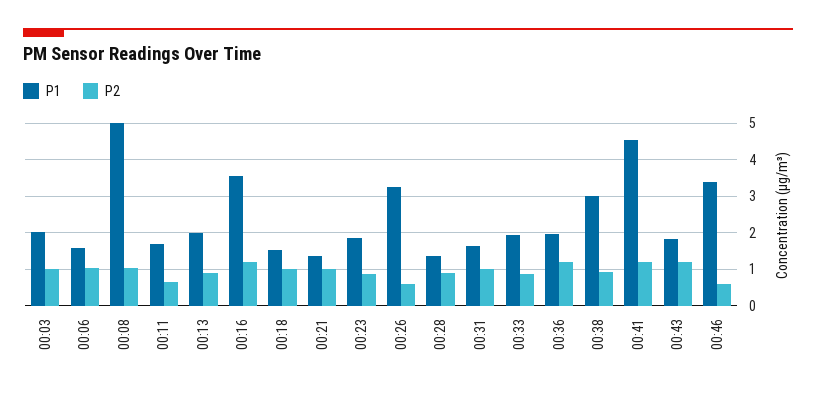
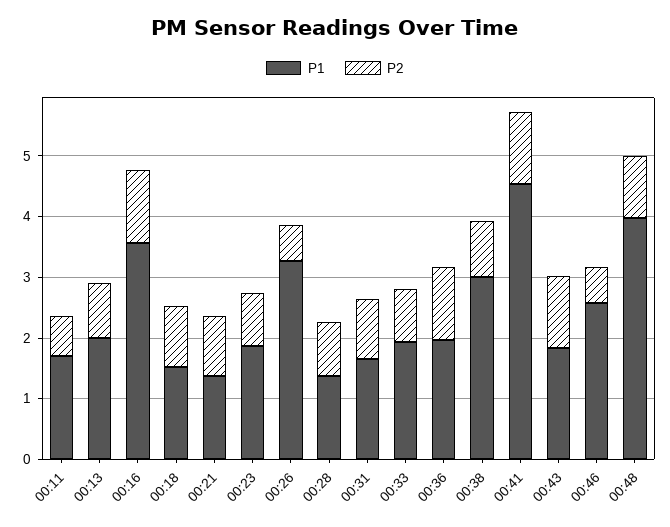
P1, 00:03: 2 -> none
P2, 00:03: 1 -> none
P1, 00:06: 1.6 -> none
P2, 00:06: 1 -> none
P1, 00:08: 5 -> none
P2, 00:08: 1 -> none
P1, 00:46: 3.4 -> 2.6
P1, 00:48: none -> 4
P2, 00:48: none -> 1

